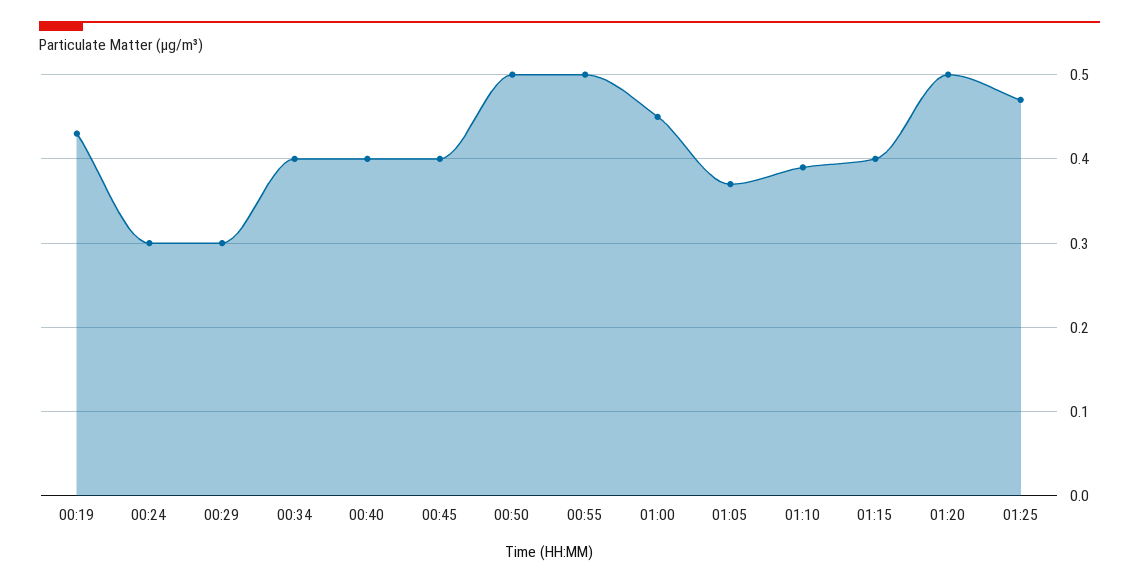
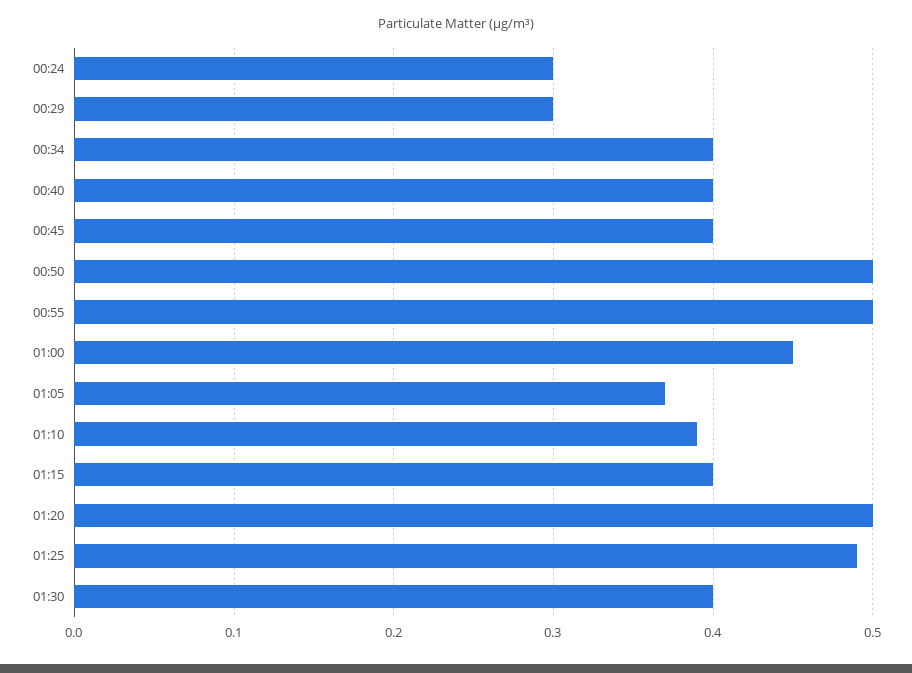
00:19: 0.43 -> none
01:25: 0.47 -> 0.49
01:30: none -> 0.4

